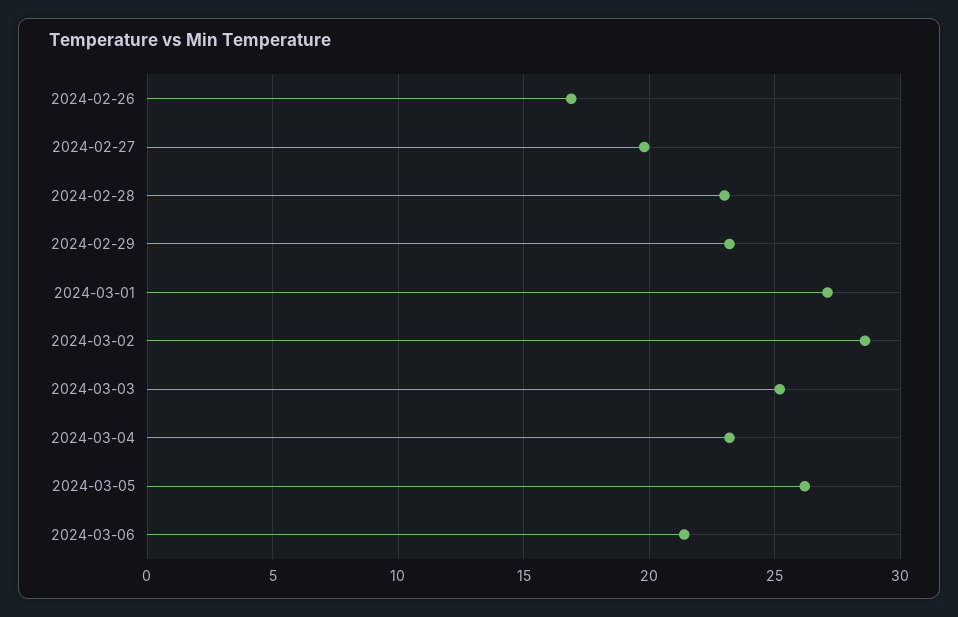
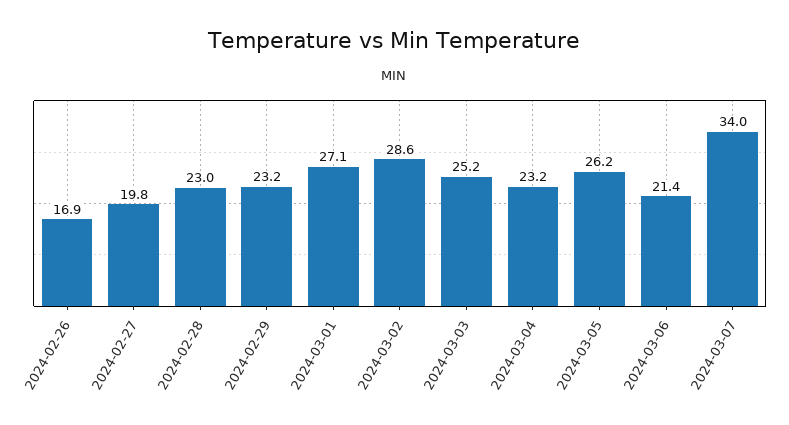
2024-03-07: none -> 34

